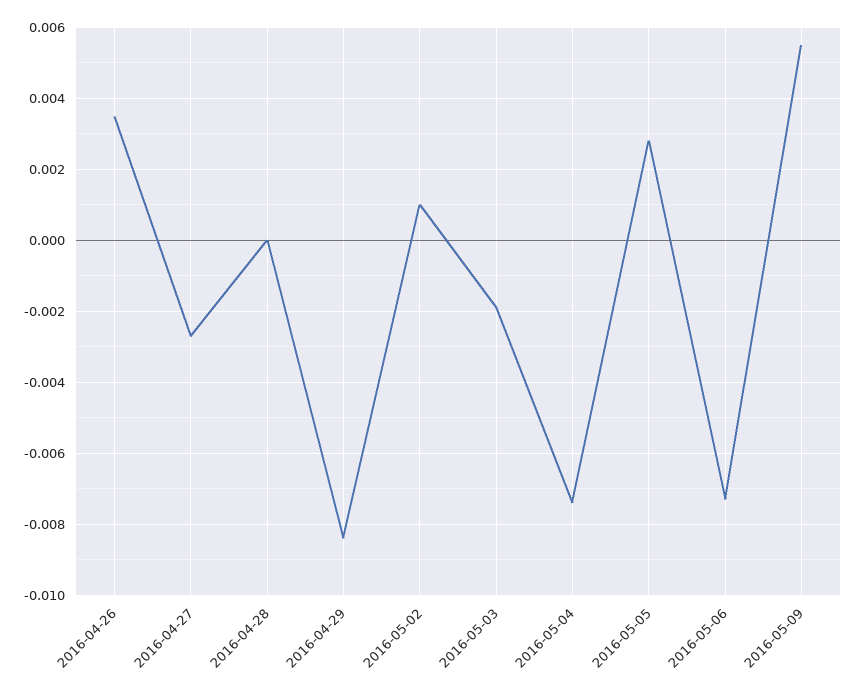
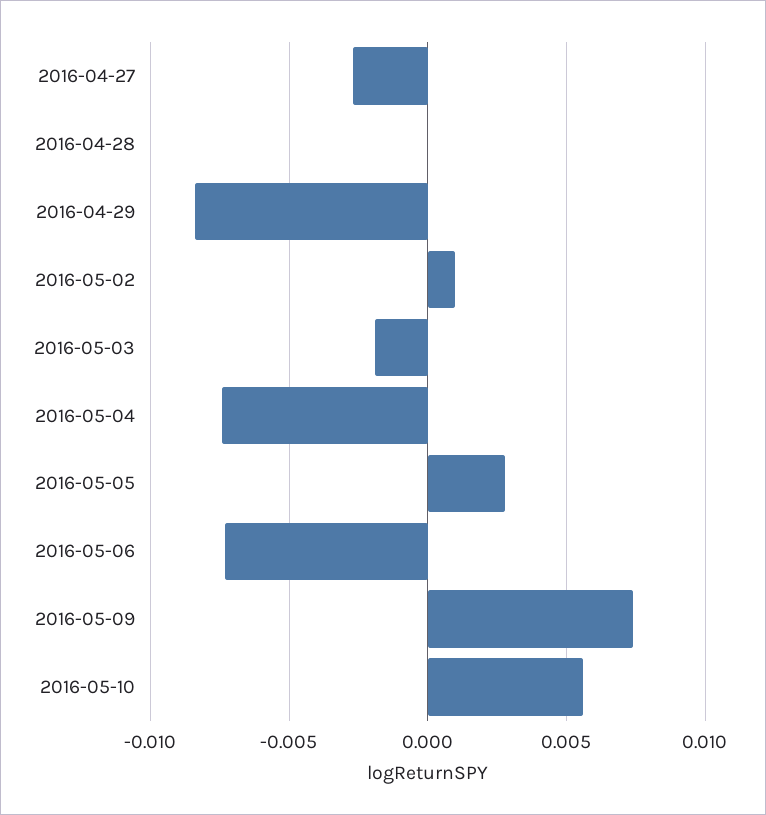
2016-04-26: 0.0035 -> none
2016-05-09: 0.0055 -> 0.0075
2016-05-10: none -> 0.0055

